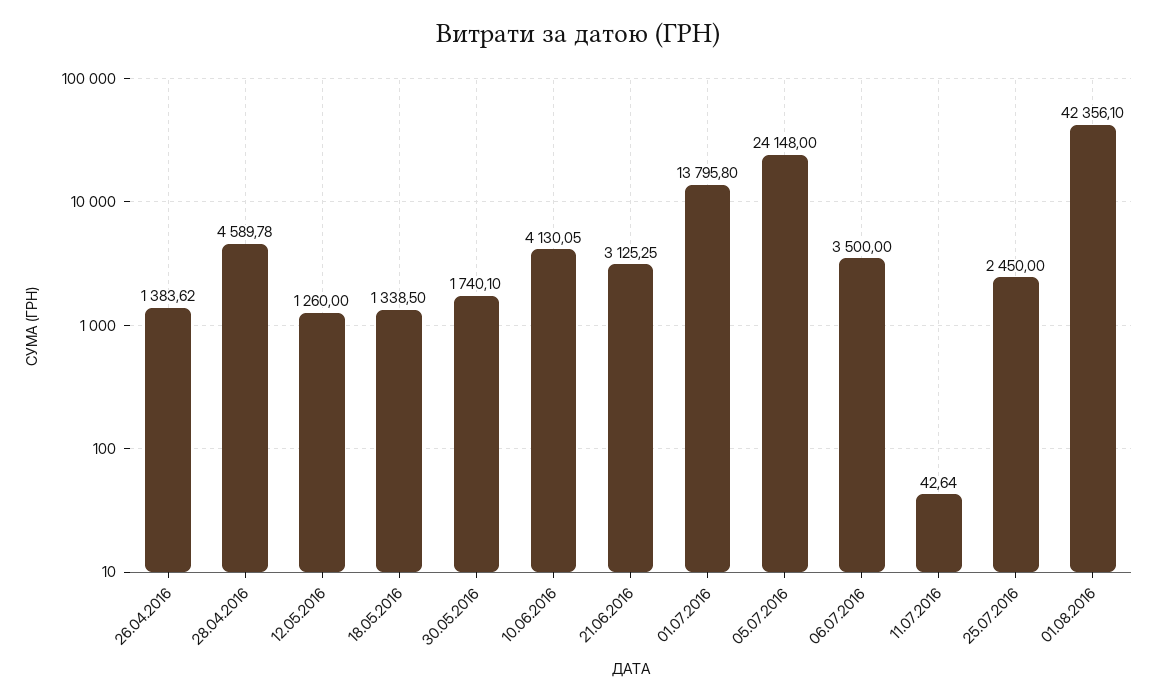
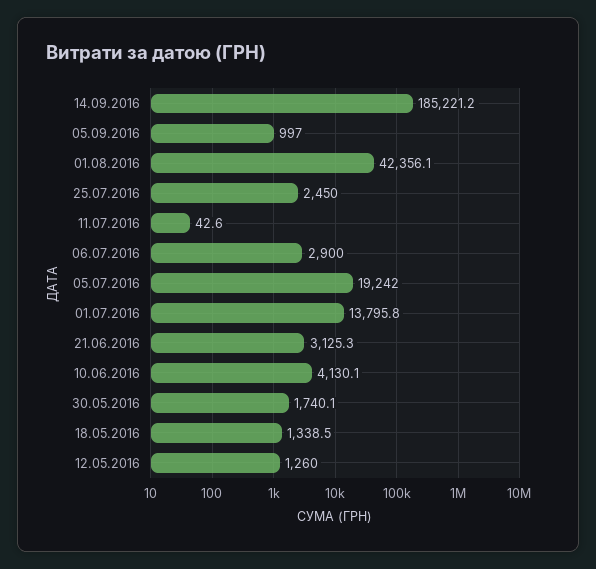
26.04.2016: 1383.62 -> none
28.04.2016: 4589.78 -> none
05.07.2016: 24148 -> 19242
06.07.2016: 3500 -> 2900
14.09.2016: none -> 185221.2
05.09.2016: none -> 997

